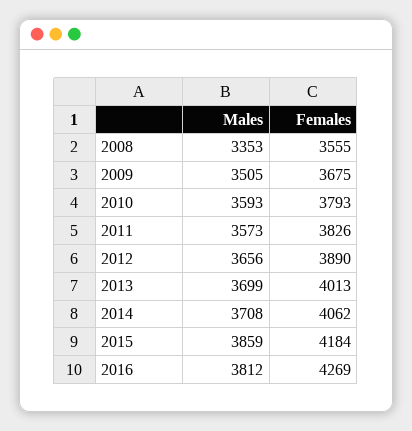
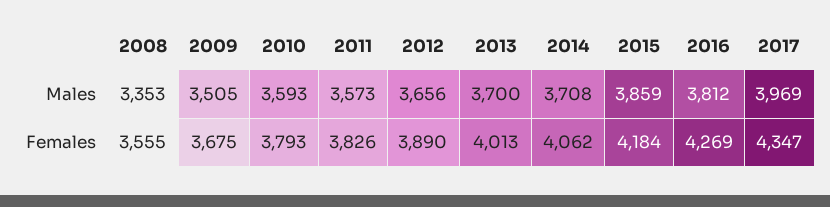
Males, 2013: 3699 -> 3700
Males, 2017: none -> 3969
Females, 2017: none -> 4347

